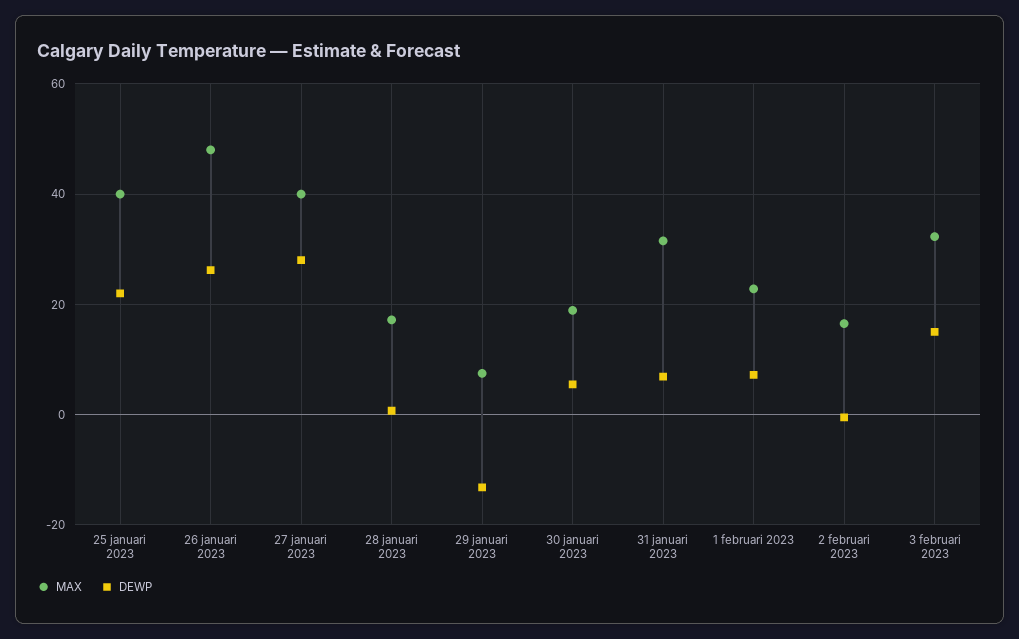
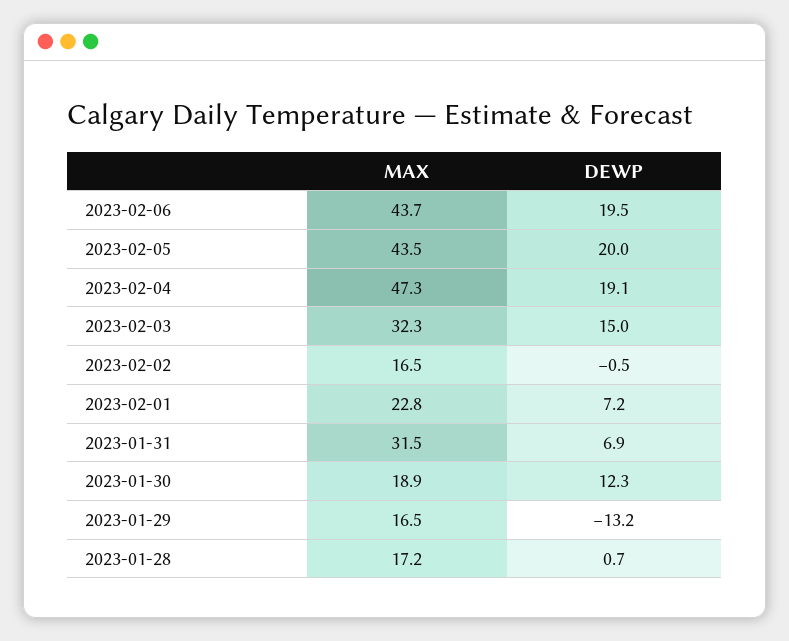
MAX, 25 januari 2023: 40 -> none
DEWP, 25 januari 2023: 22 -> none
MAX, 26 januari 2023: 48 -> none
DEWP, 26 januari 2023: 26 -> none
MAX, 27 januari 2023: 40 -> none
DEWP, 27 januari 2023: 28 -> none
MAX, 29 januari 2023: 8 -> 16.5
DEWP, 30 januari 2023: 6 -> 12.3
MAX, 2023-02-06: none -> 43.7
DEWP, 2023-02-06: none -> 19.5
MAX, 2023-02-05: none -> 43.5
DEWP, 2023-02-05: none -> 20
MAX, 2023-02-04: none -> 47.3
DEWP, 2023-02-04: none -> 19.1

